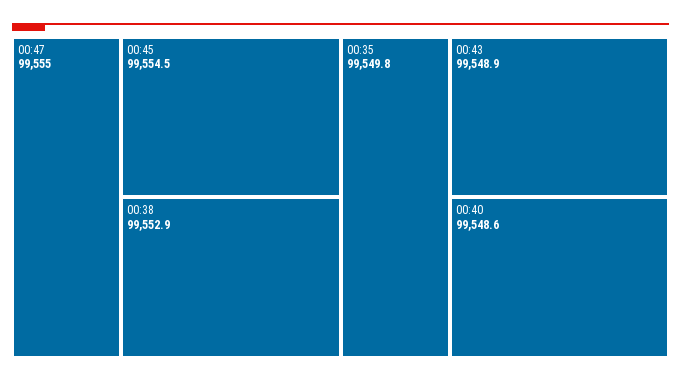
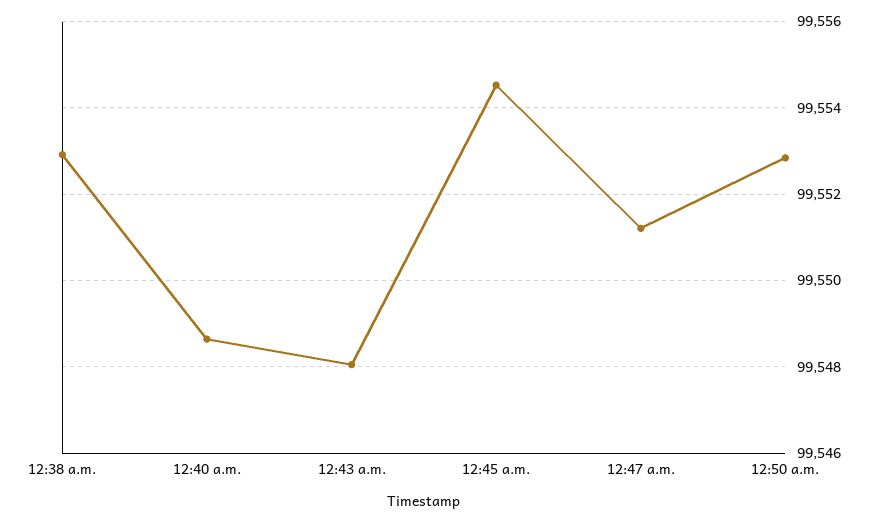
00:47: 99555 -> 99551.2
00:35: 99549.8 -> none
00:43: 99548.9 -> 99548
12:50 a.m.: none -> 99552.8

